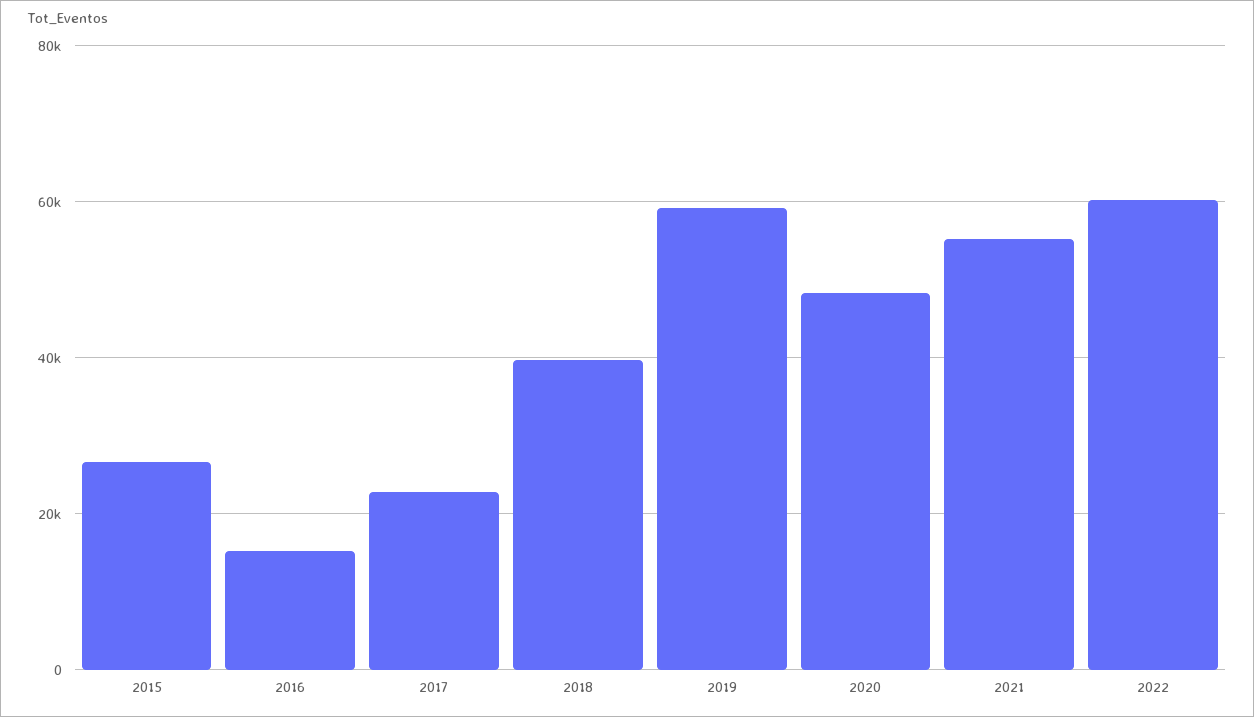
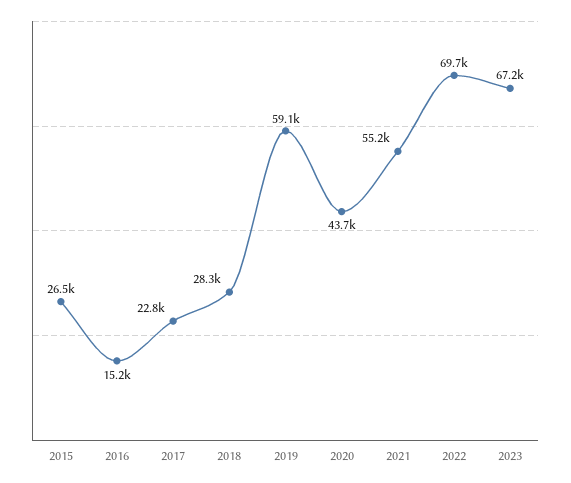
2018: 40000 -> 28300
2020: 48000 -> 43700
2022: 60000 -> 69700
2023: none -> 67200

